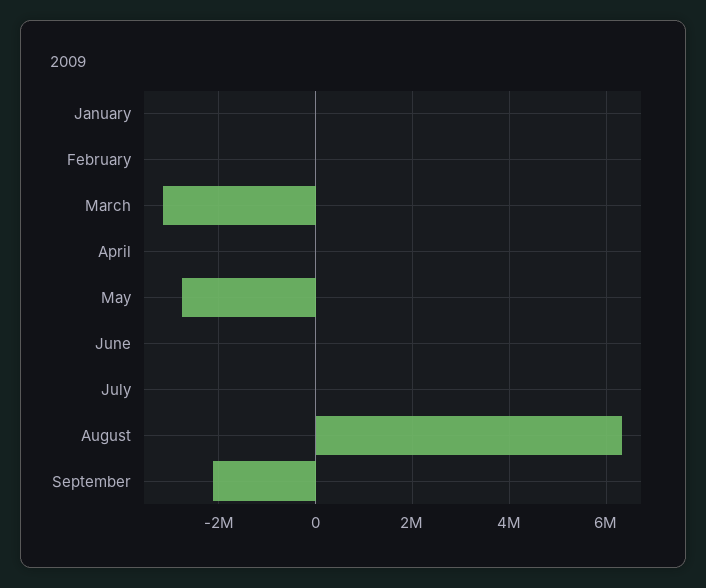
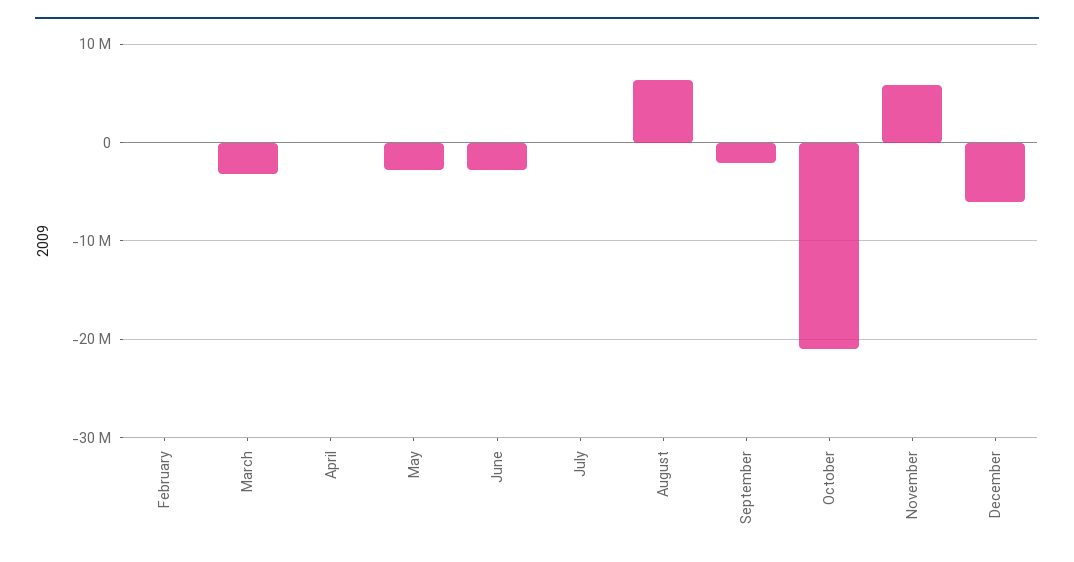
January: 0 -> none
June: 0 -> -3000000
October: none -> -21000000
November: none -> 6000000
December: none -> -6000000

